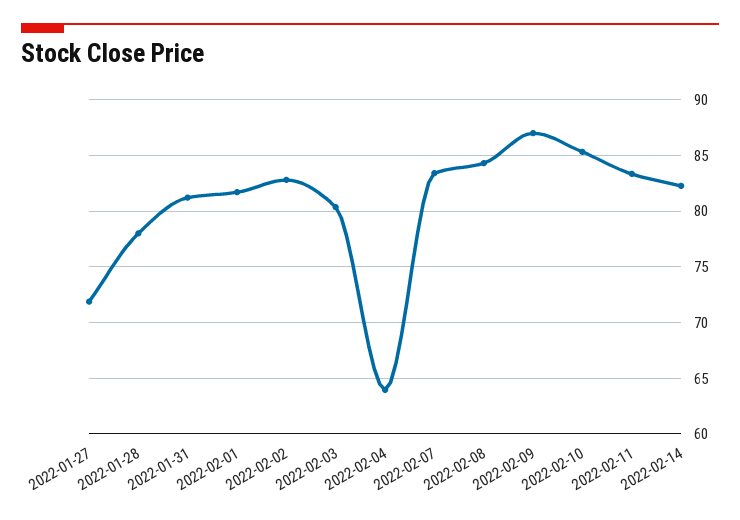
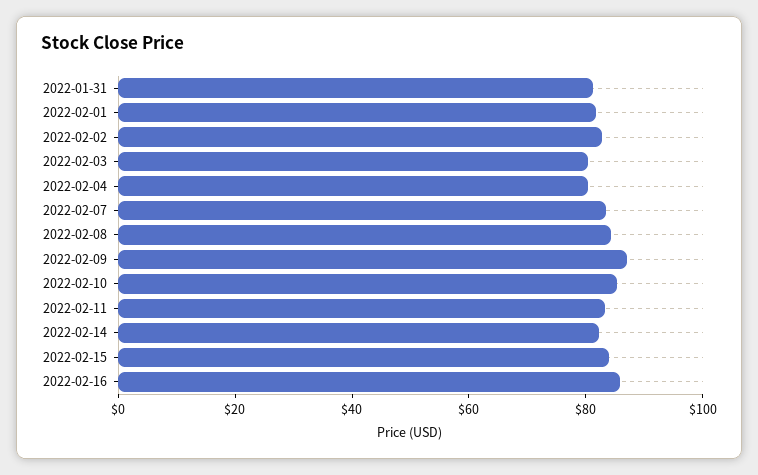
2022-01-27: 72 -> none
2022-01-28: 78 -> none
2022-02-04: 64 -> 80
2022-02-15: none -> 85
2022-02-16: none -> 85

